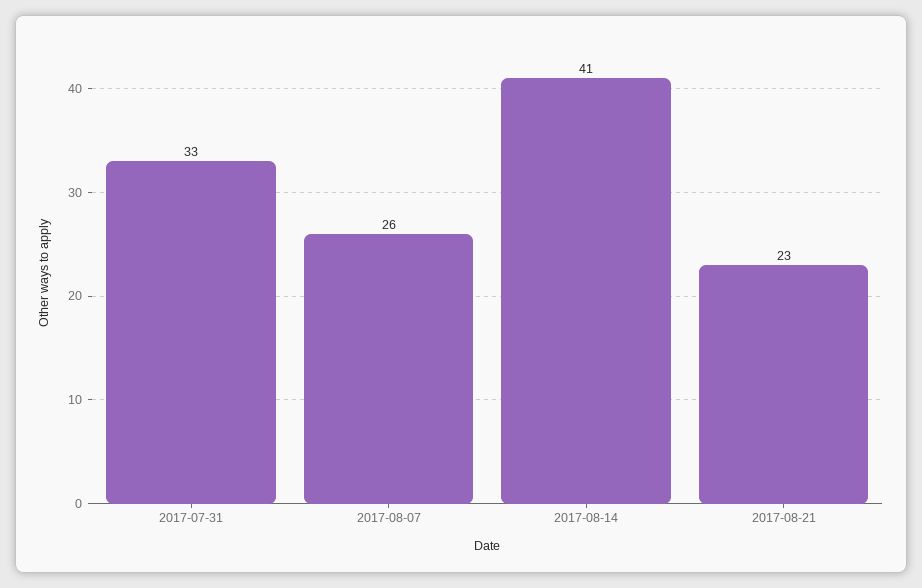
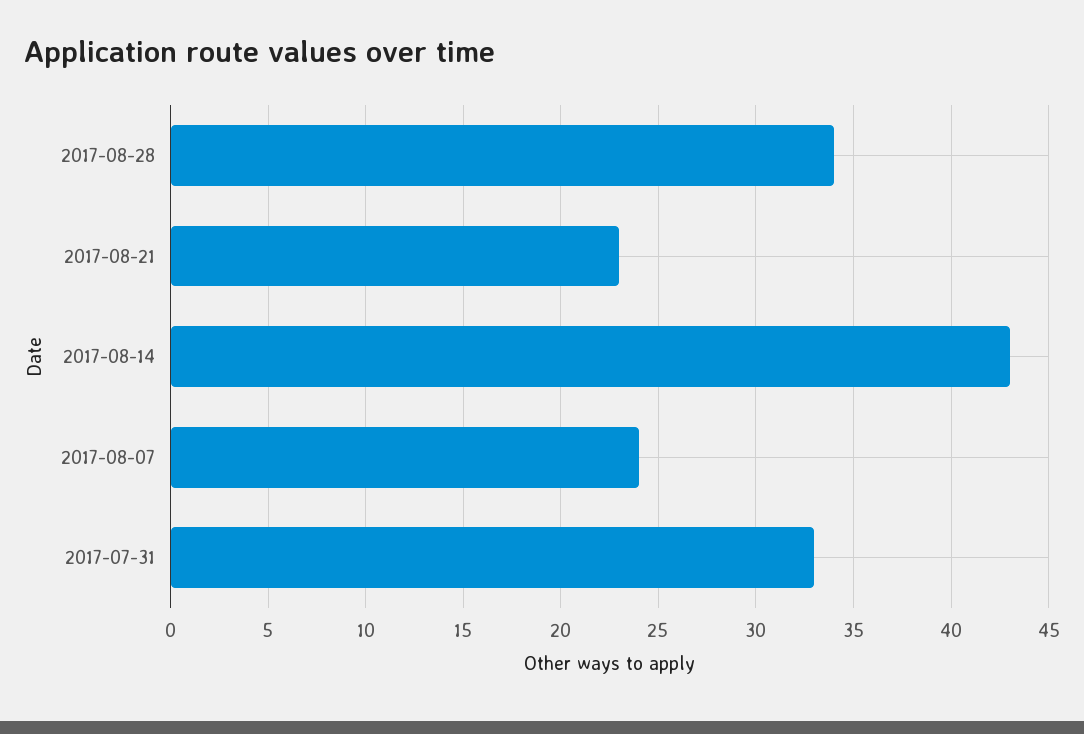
2017-08-07: 26 -> 24
2017-08-14: 41 -> 43
2017-08-28: none -> 34

